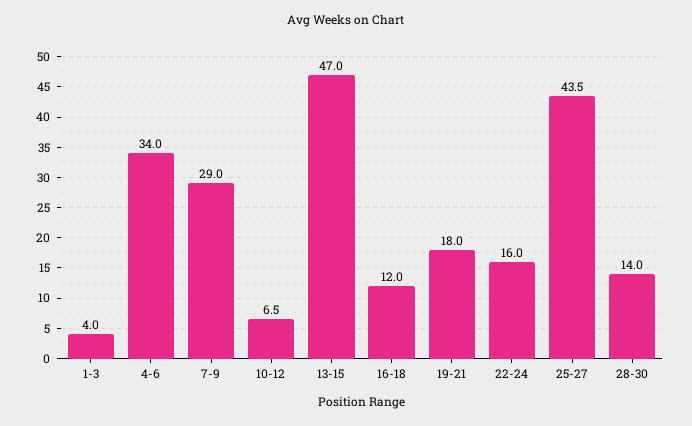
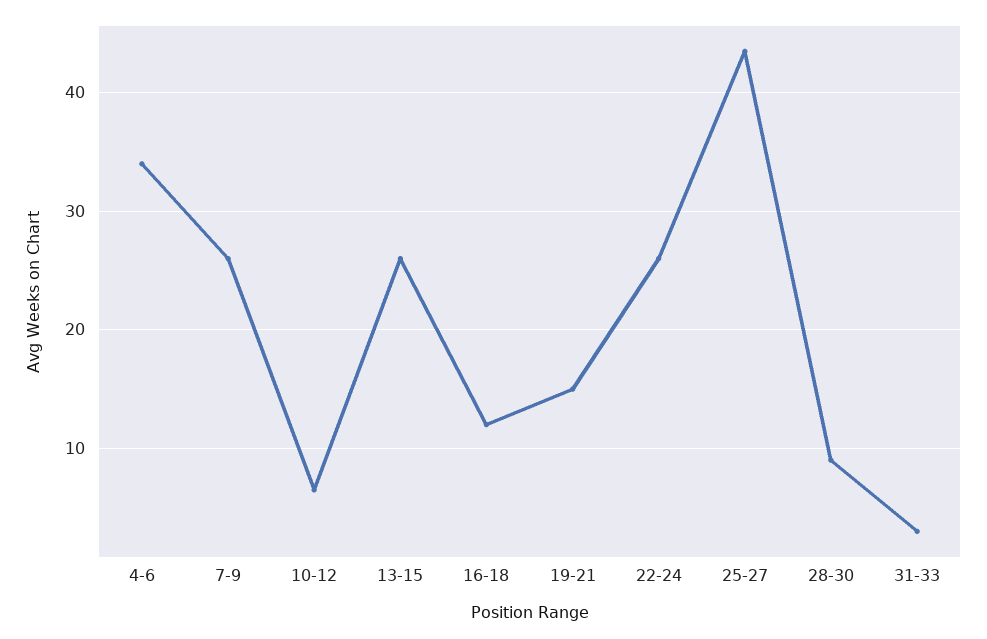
1-3: 4 -> none
7-9: 29 -> 26
13-15: 47 -> 26
19-21: 18 -> 15
22-24: 16 -> 26
28-30: 14 -> 9
31-33: none -> 3

